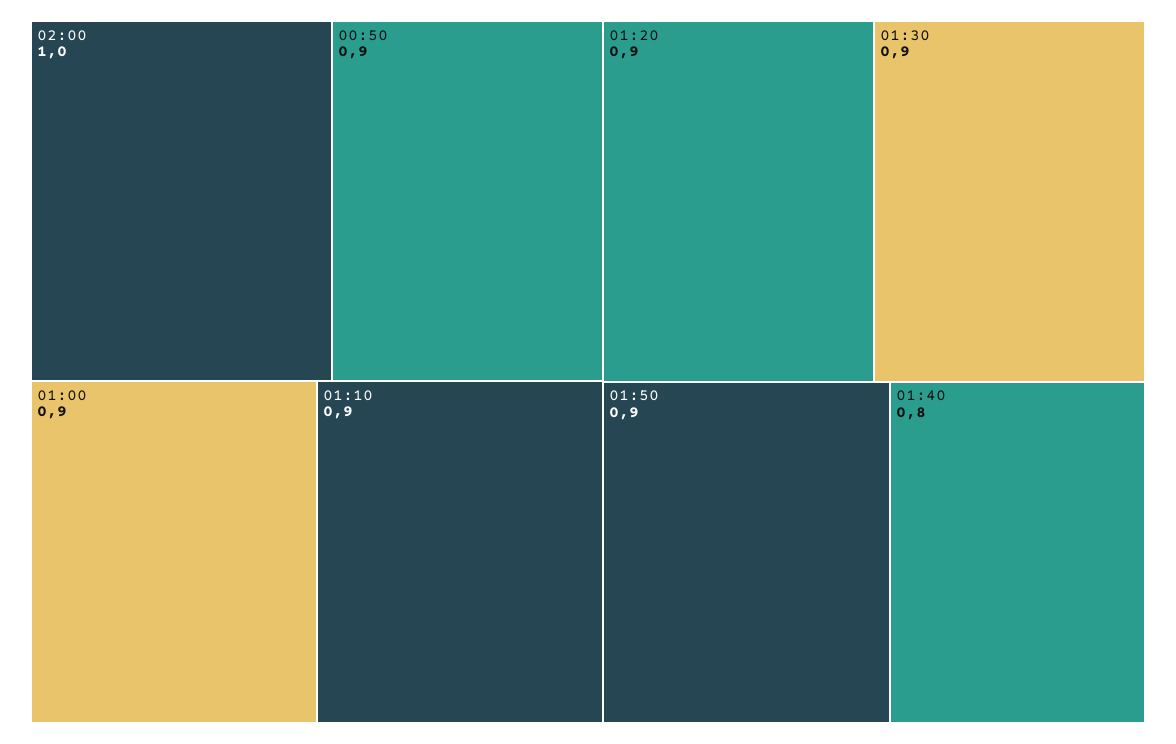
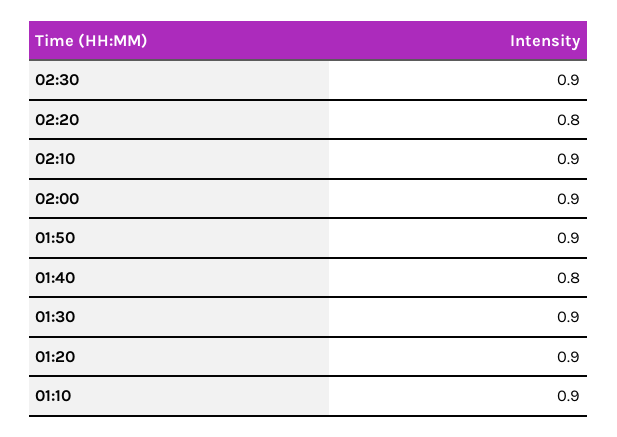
02:00: 1 -> 0.9
00:50: 0.9 -> none
01:00: 0.9 -> none
02:30: none -> 0.9
02:20: none -> 0.8
02:10: none -> 0.9

